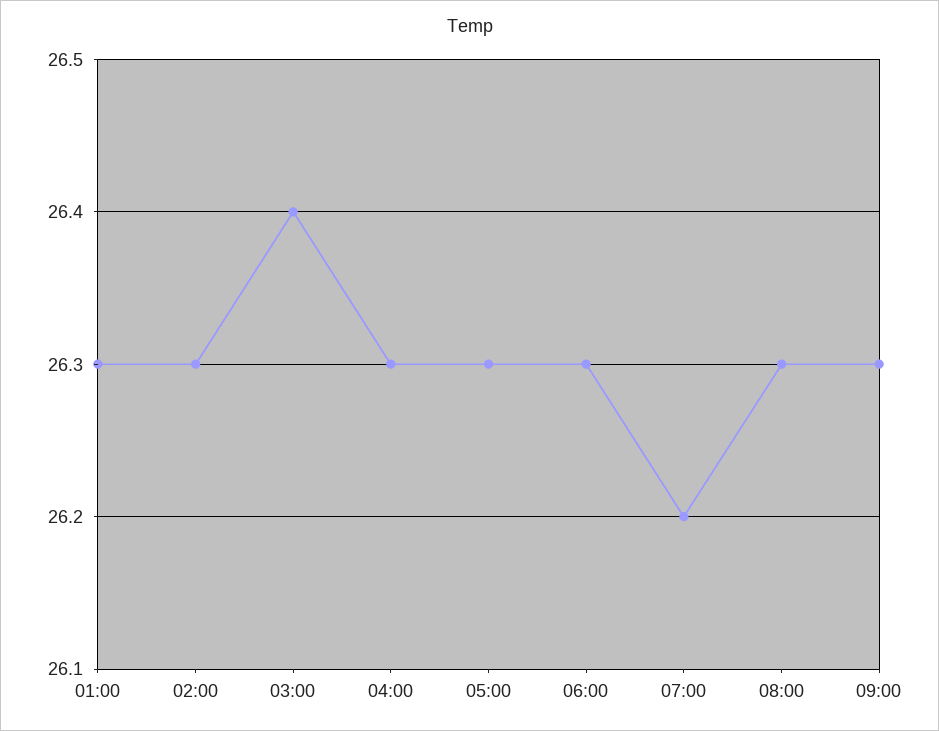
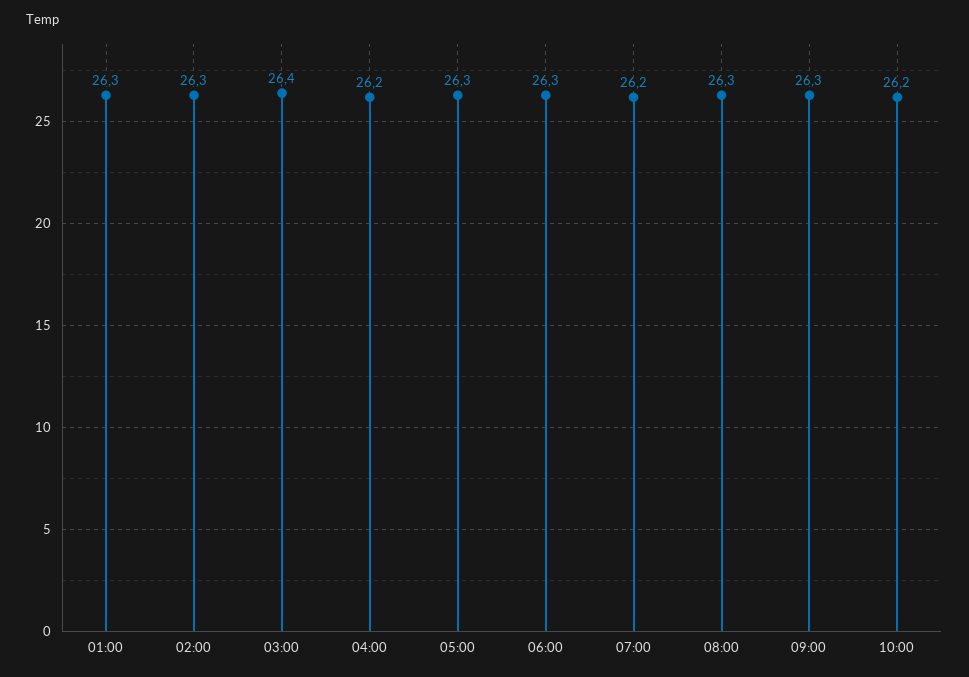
04:00: 26.3 -> 26.2
10:00: none -> 26.2

